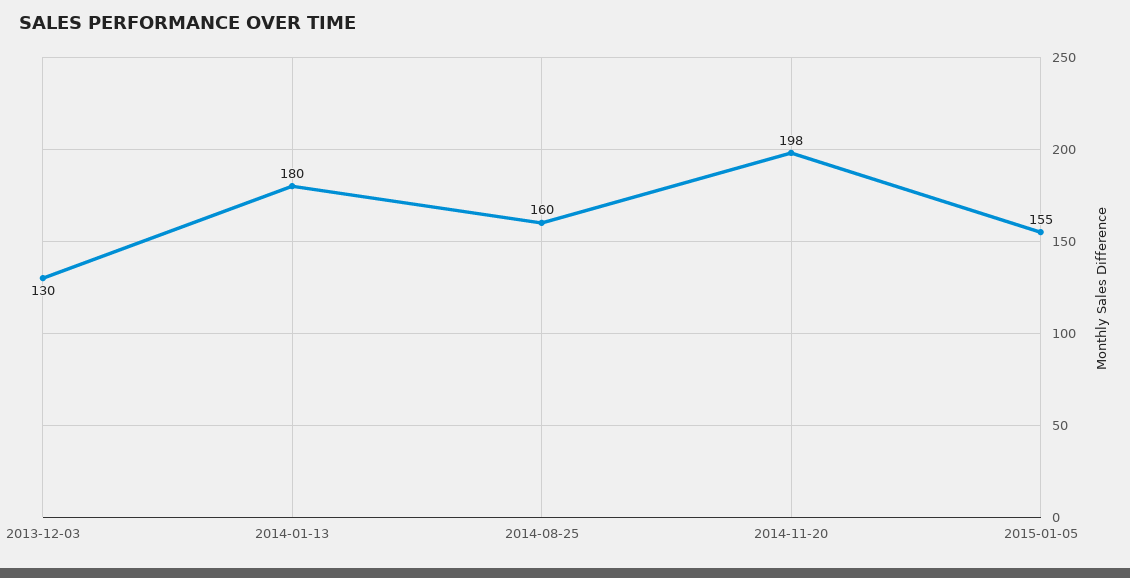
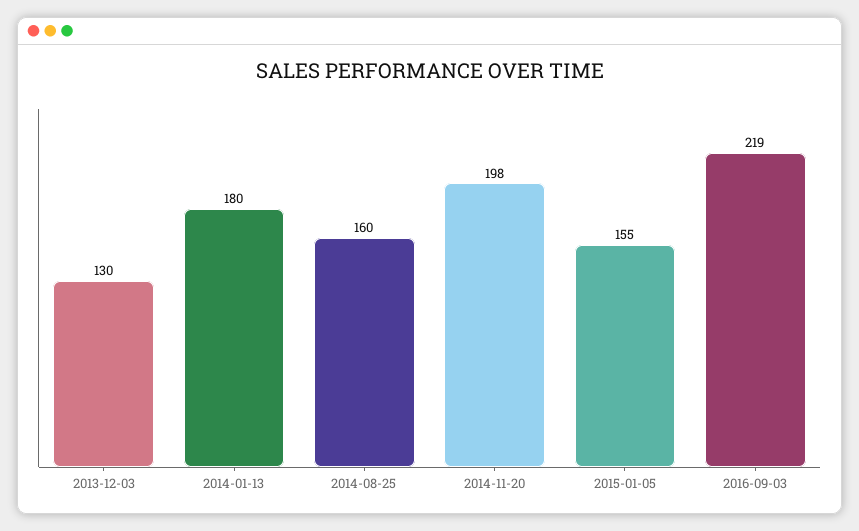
2016-09-03: none -> 219

